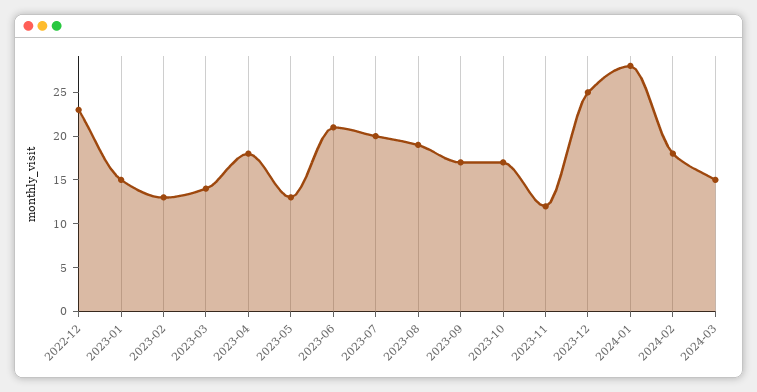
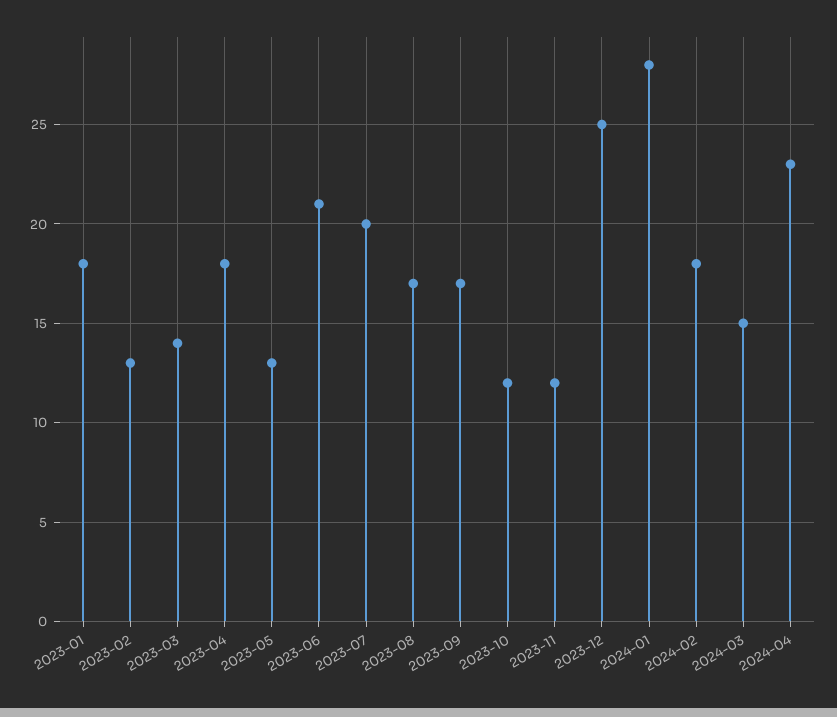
2022-12: 23 -> none
2023-01: 15 -> 18
2023-08: 19 -> 17
2023-10: 17 -> 12
2024-04: none -> 23

